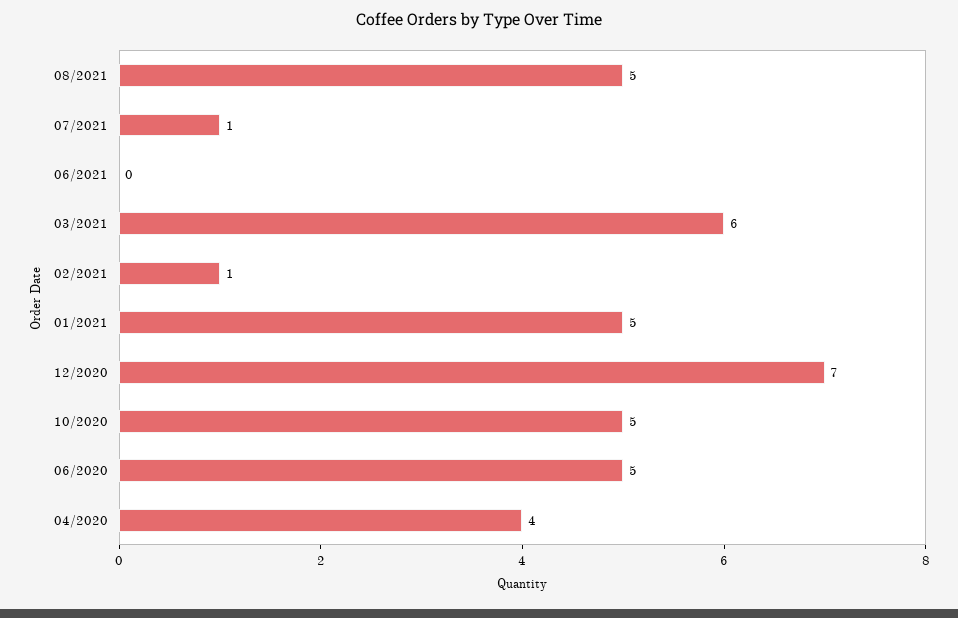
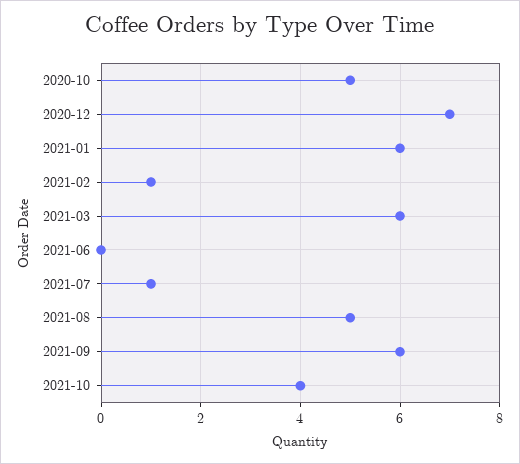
01/2021: 5 -> 6
06/2020: 5 -> none
04/2020: 4 -> none
2021-09: none -> 6
2021-10: none -> 4

